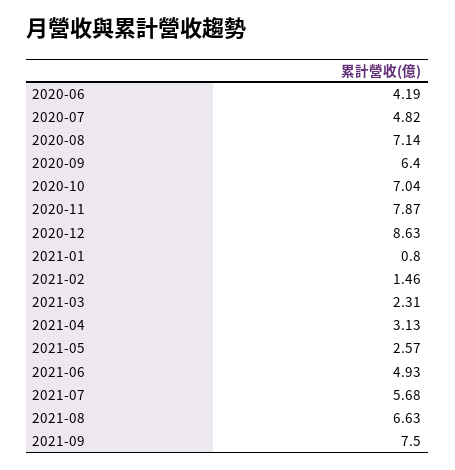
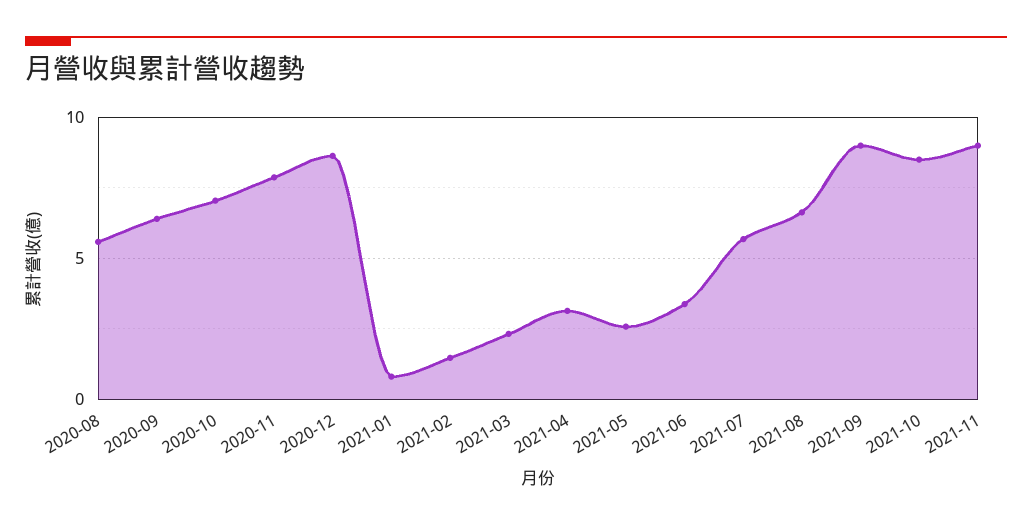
2020-06: 4.19 -> none
2020-07: 4.82 -> none
2020-08: 7.14 -> 5.5
2021-06: 4.93 -> 3.5
2021-09: 7.5 -> 9
2021-10: none -> 8.5
2021-11: none -> 9

